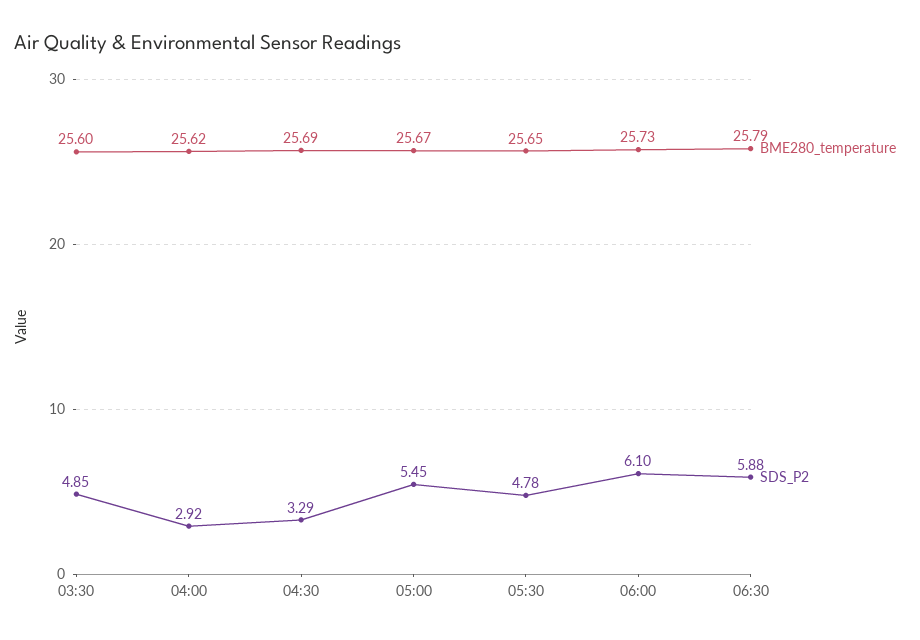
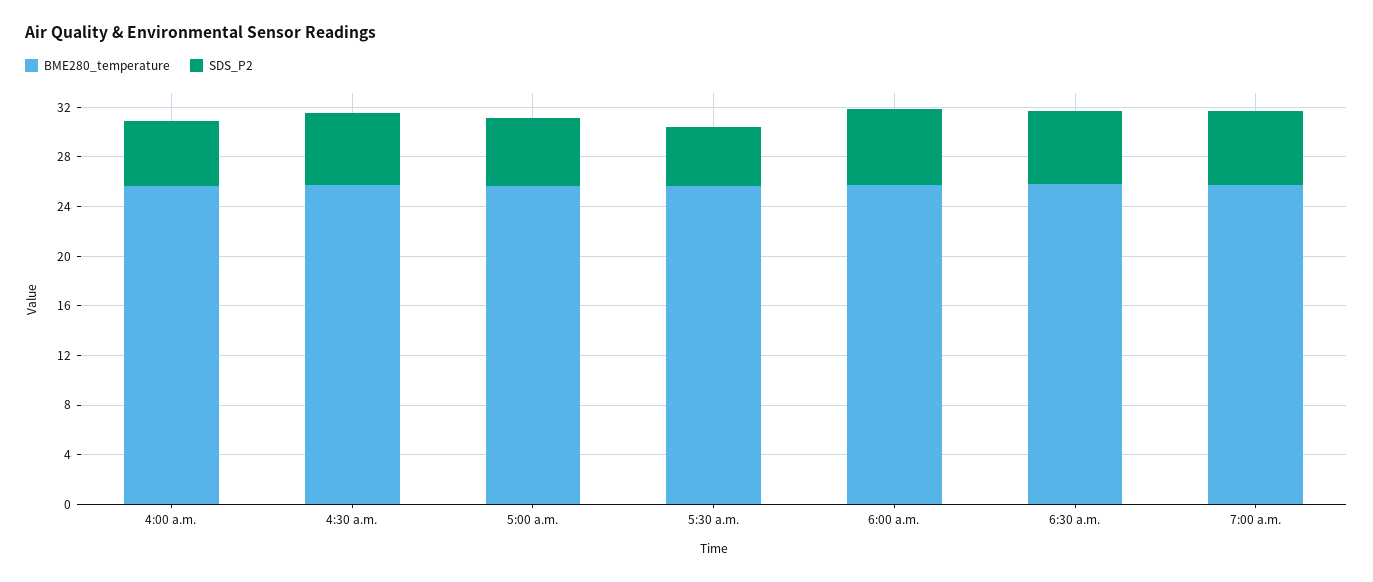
BME280_temperature, 03:30: 25.6 -> none
SDS_P2, 03:30: 4.85 -> none
SDS_P2, 04:00: 2.92 -> 5
SDS_P2, 04:30: 3.29 -> 6
BME280_temperature, 7:00 a.m.: none -> 26
SDS_P2, 7:00 a.m.: none -> 6

